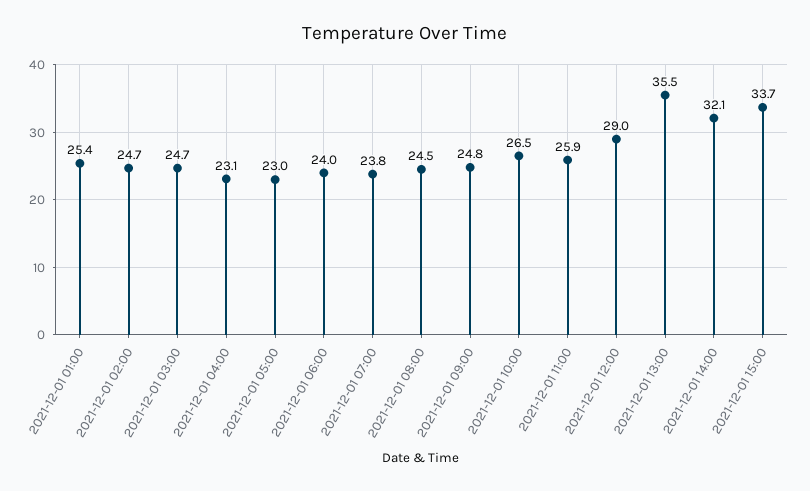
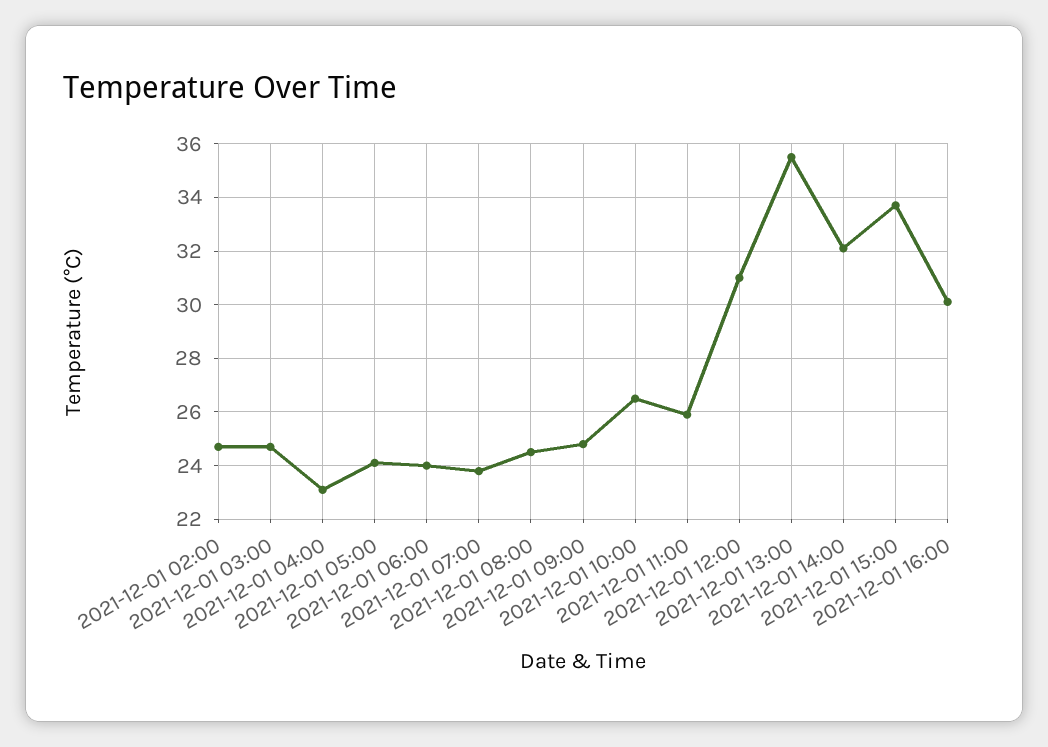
2021-12-01 01:00: 25.4 -> none
2021-12-01 05:00: 23 -> 24
2021-12-01 12:00: 29 -> 31
2021-12-01 16:00: none -> 30

